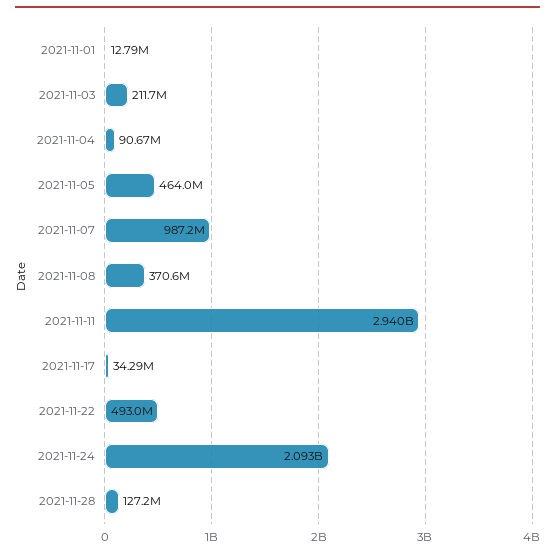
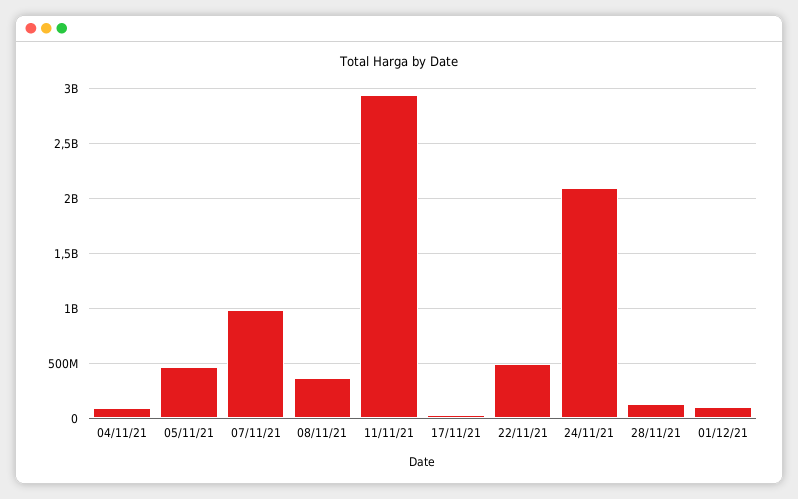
2021-11-01: 12790000 -> none
2021-11-03: 211700000 -> none
01/12/21: none -> 100000000

